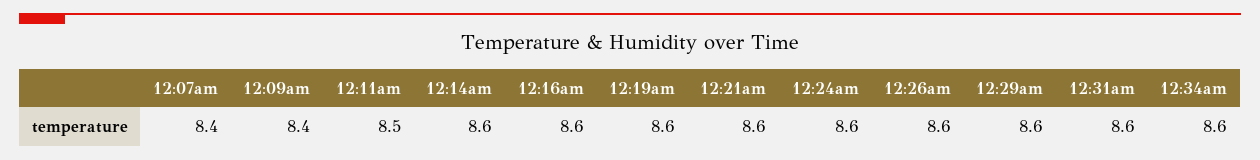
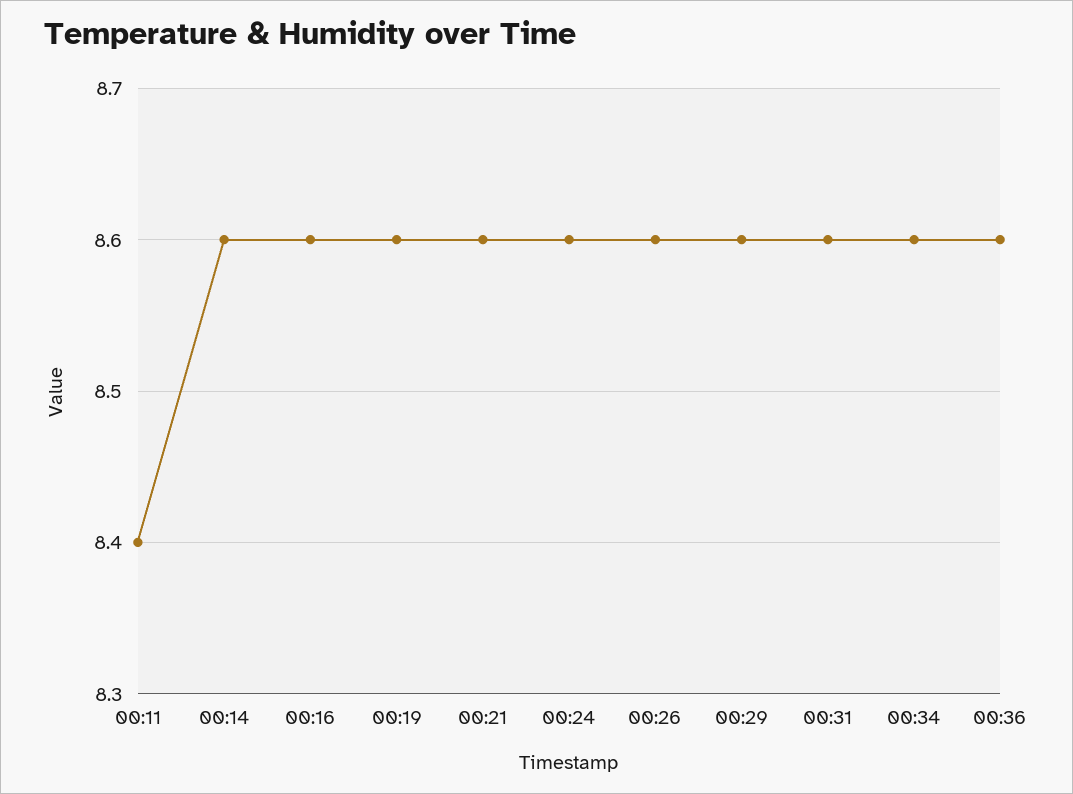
12:07am: 8.4 -> none
12:09am: 8.4 -> none
12:11am: 8.5 -> 8.4
00:36: none -> 8.6

